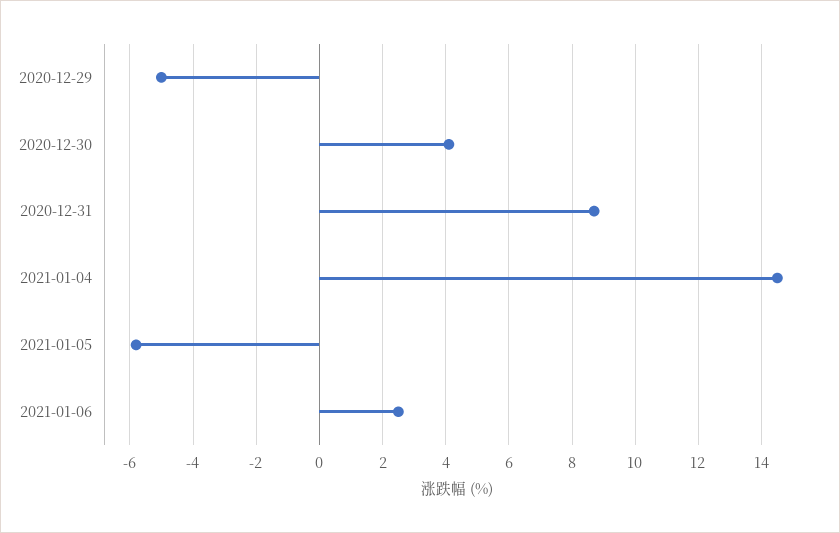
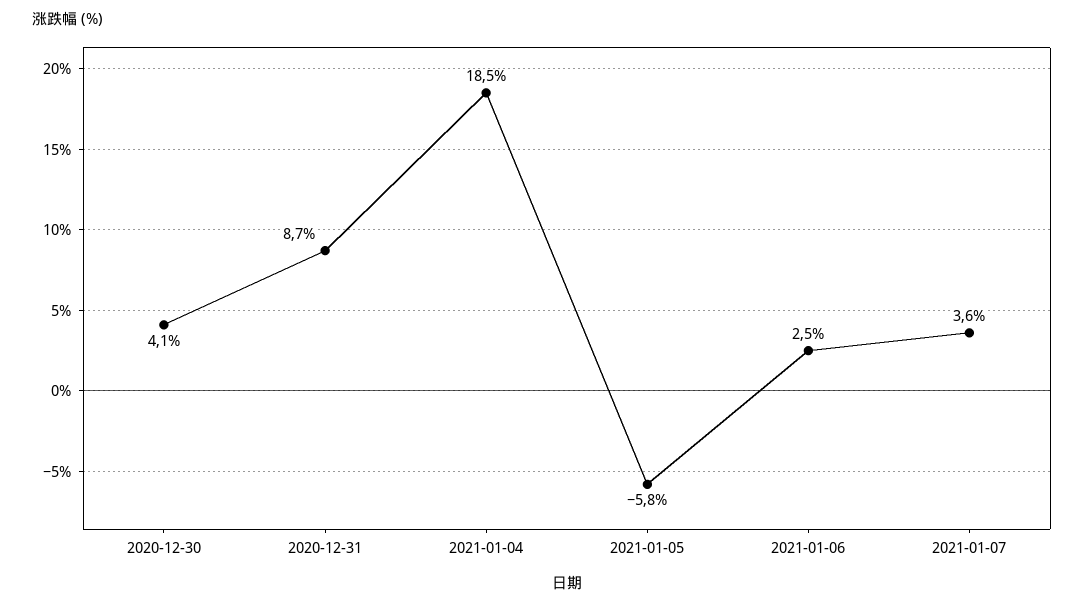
2020-12-29: -5 -> none
2021-01-04: 14.5 -> 18.5
2021-01-07: none -> 3.6

